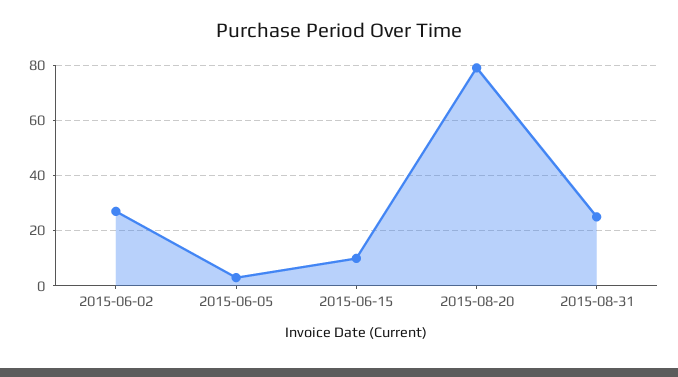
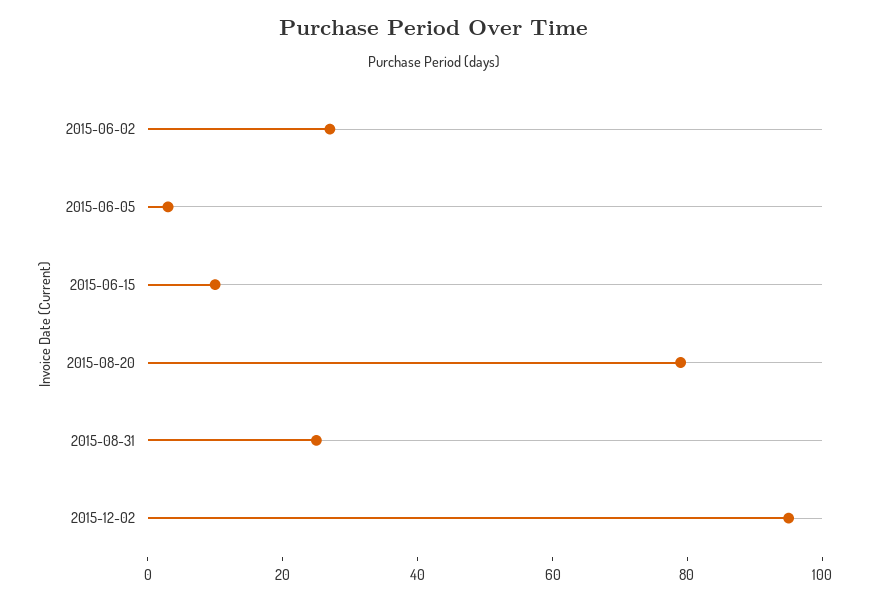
2015-12-02: none -> 95

